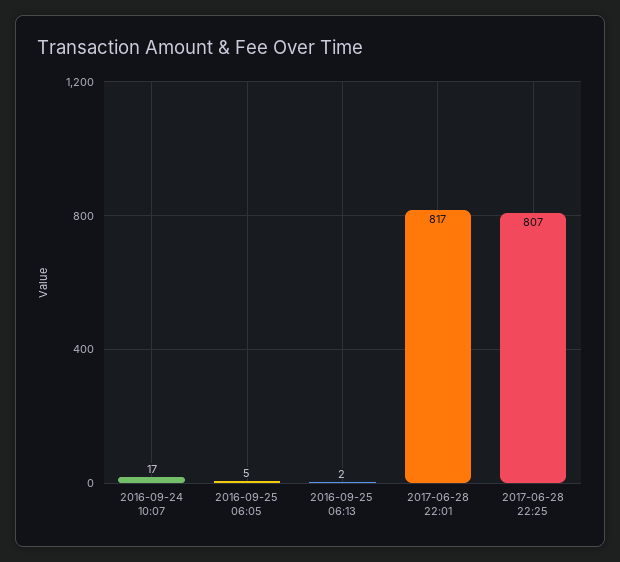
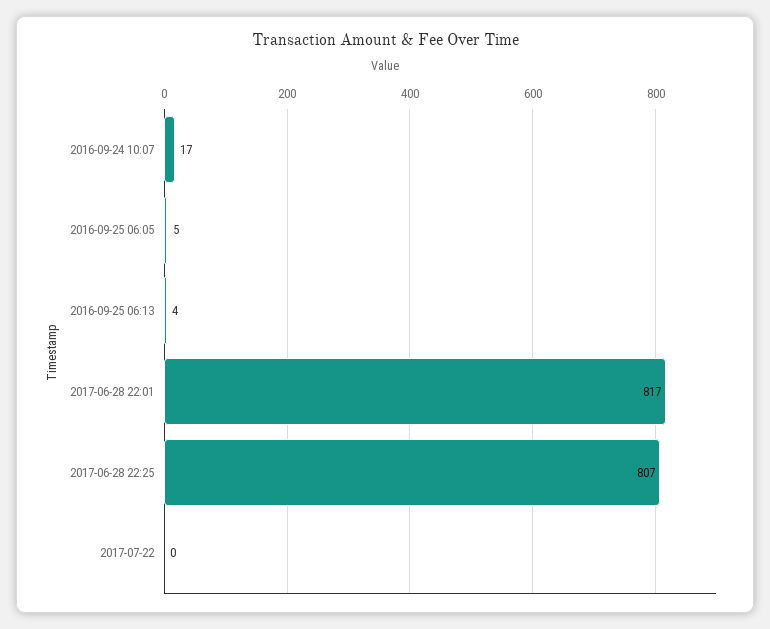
2016-09-25 06:13: 2 -> 4
2017-07-22: none -> 0

